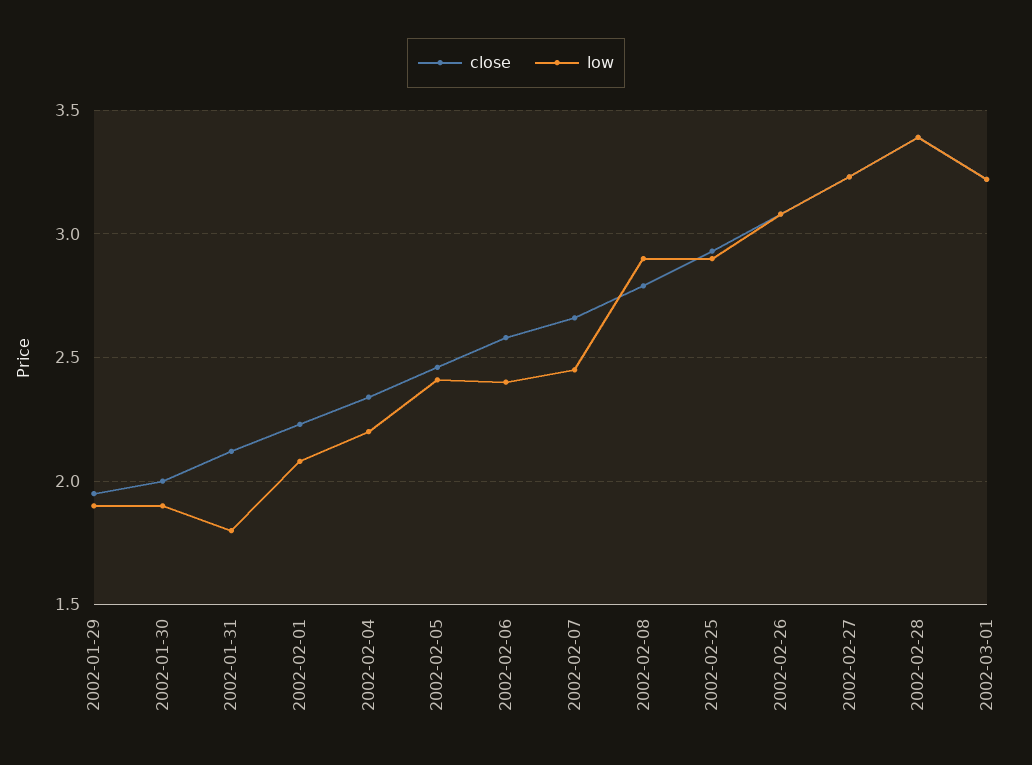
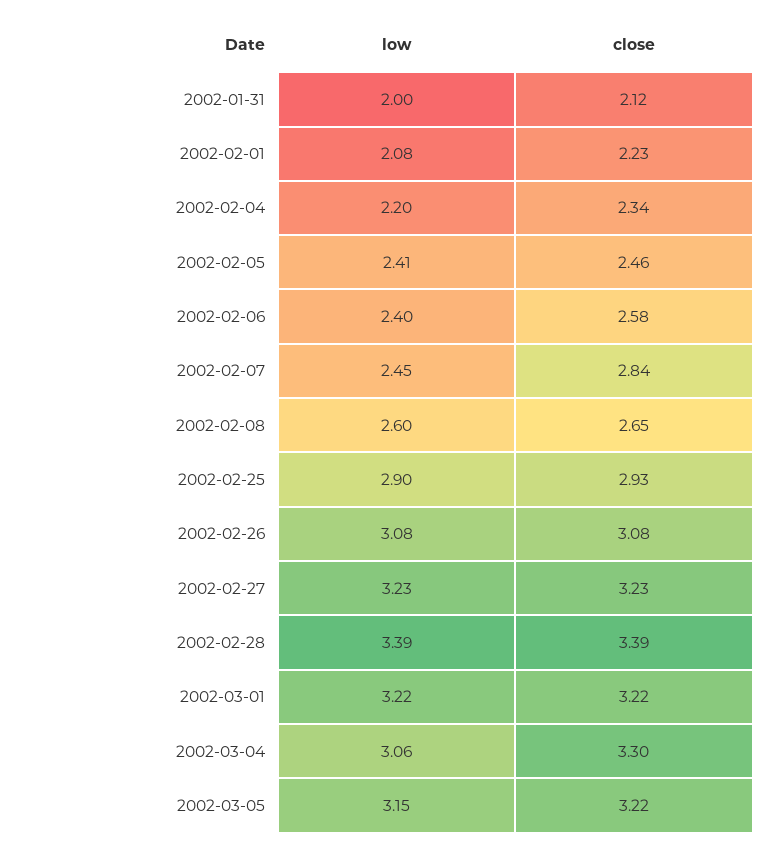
close, 2002-01-29: 1.95 -> none
low, 2002-01-29: 1.9 -> none
close, 2002-01-30: 2 -> none
low, 2002-01-30: 1.9 -> none
low, 2002-01-31: 1.8 -> 2
close, 2002-02-07: 2.65 -> 2.84
close, 2002-02-08: 2.8 -> 2.65
low, 2002-02-08: 2.9 -> 2.6
low, 2002-03-04: none -> 3.06
close, 2002-03-04: none -> 3.3
low, 2002-03-05: none -> 3.15
close, 2002-03-05: none -> 3.22

